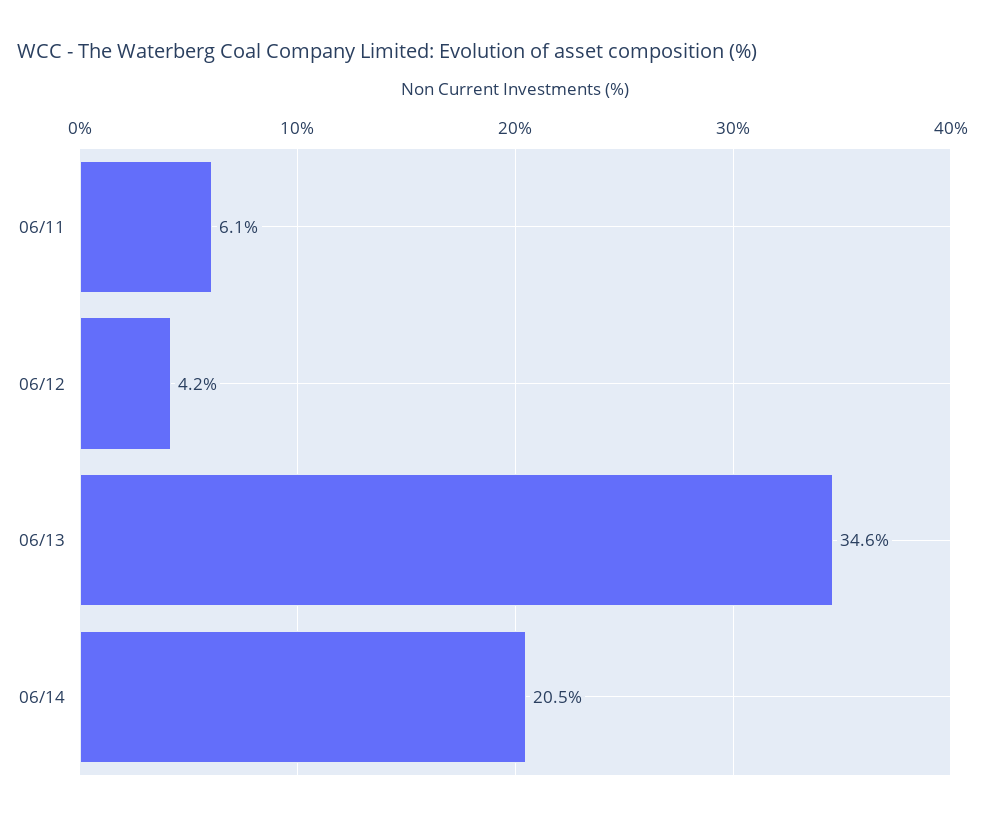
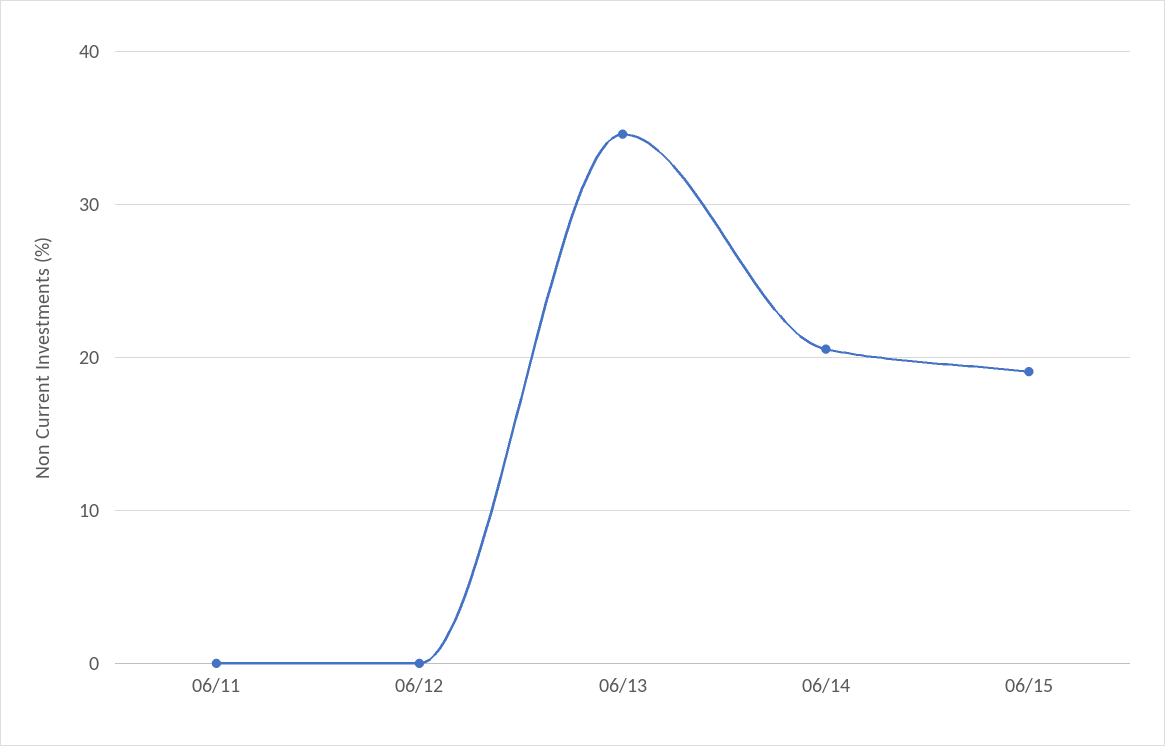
06/11: 6.1 -> 0
06/12: 4.2 -> 0
06/15: none -> 19

